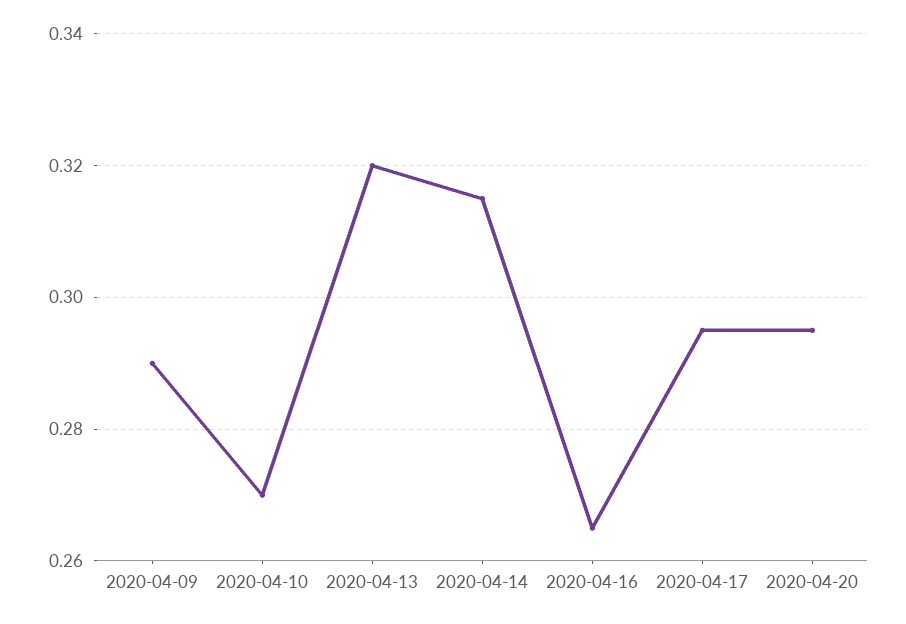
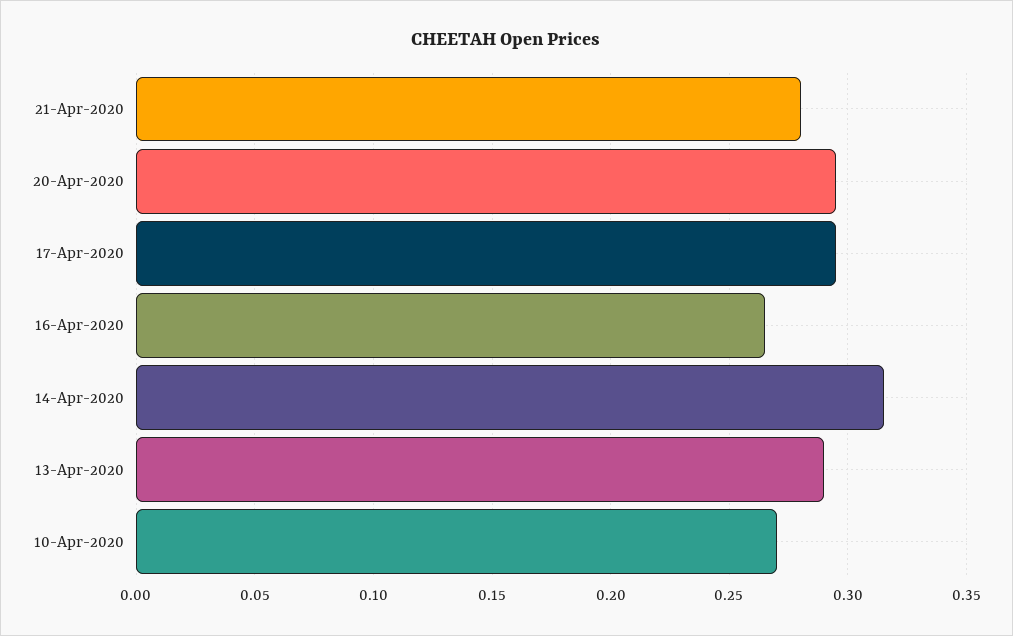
2020-04-09: 0.29 -> none
2020-04-13: 0.32 -> 0.29
21-Apr-2020: none -> 0.28

